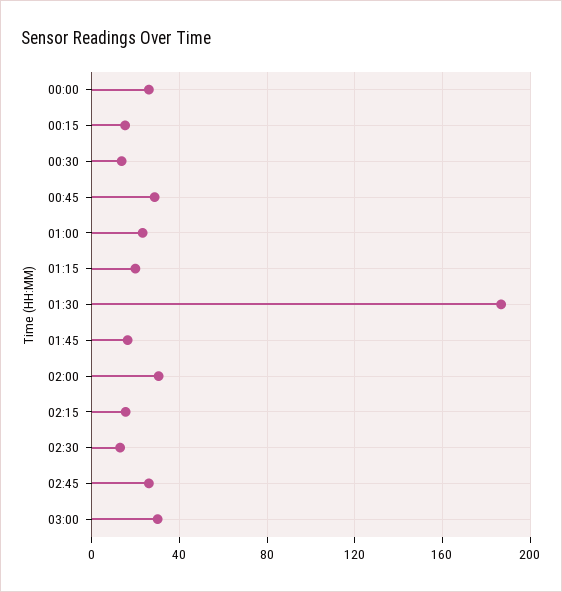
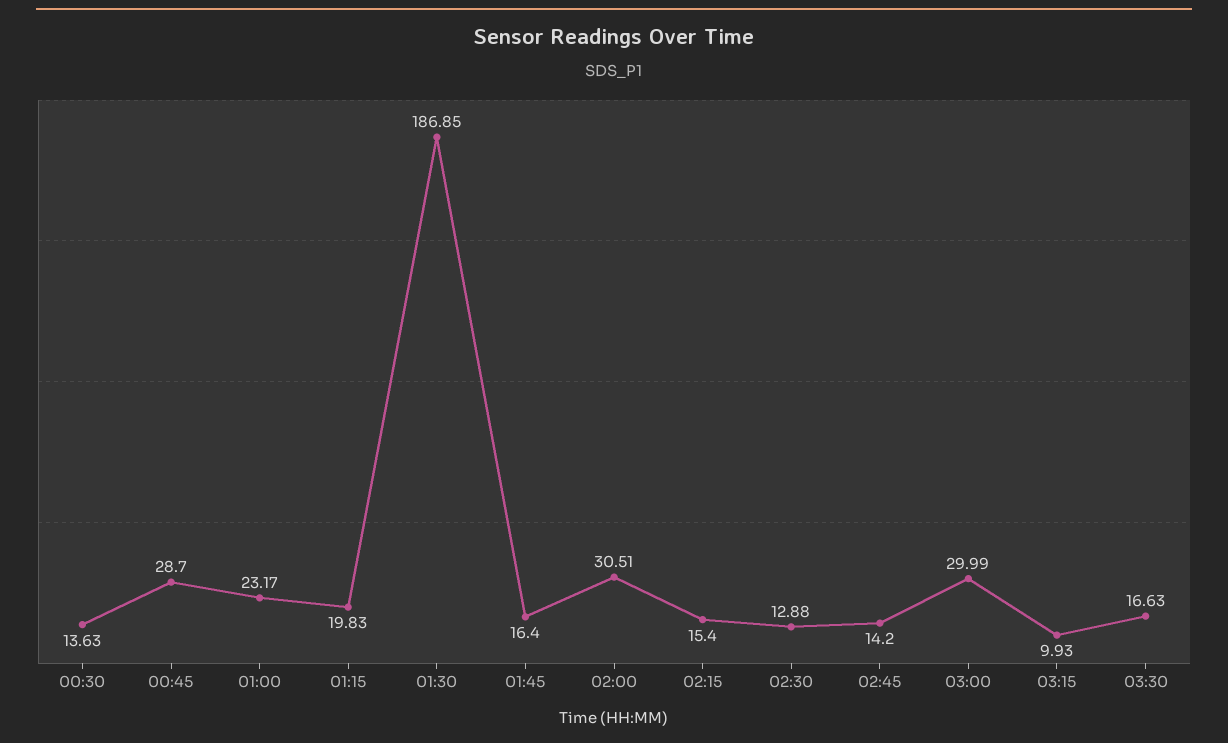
00:00: 25 -> none
00:15: 15 -> none
02:45: 25 -> 14.2
03:15: none -> 9.93
03:30: none -> 16.63

